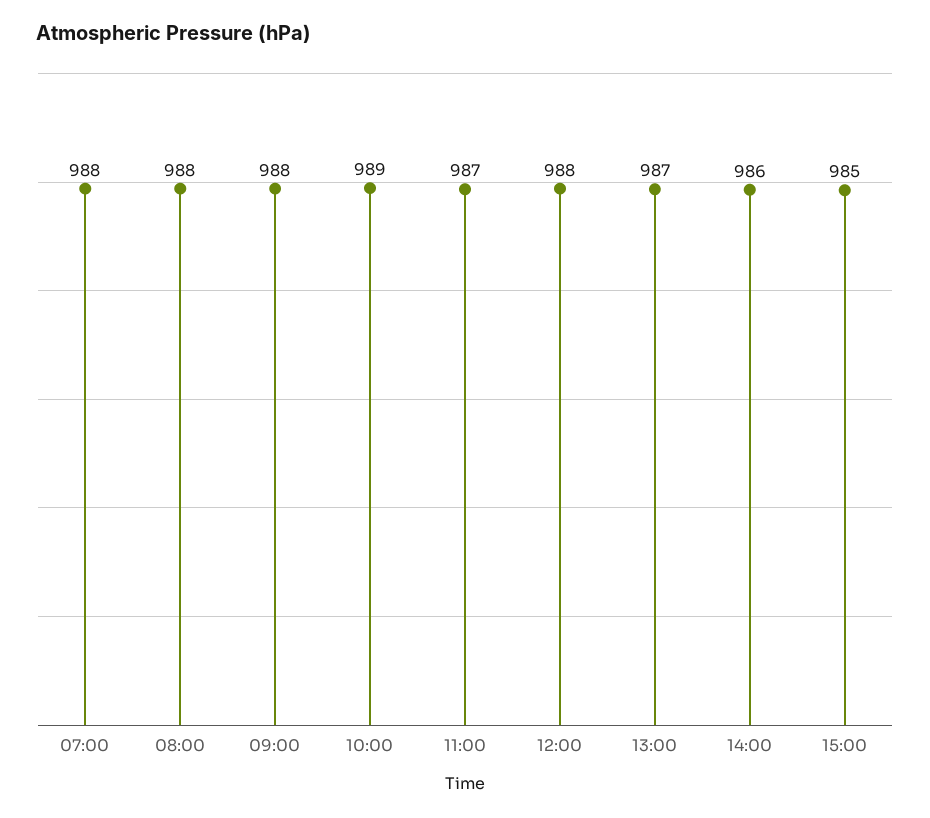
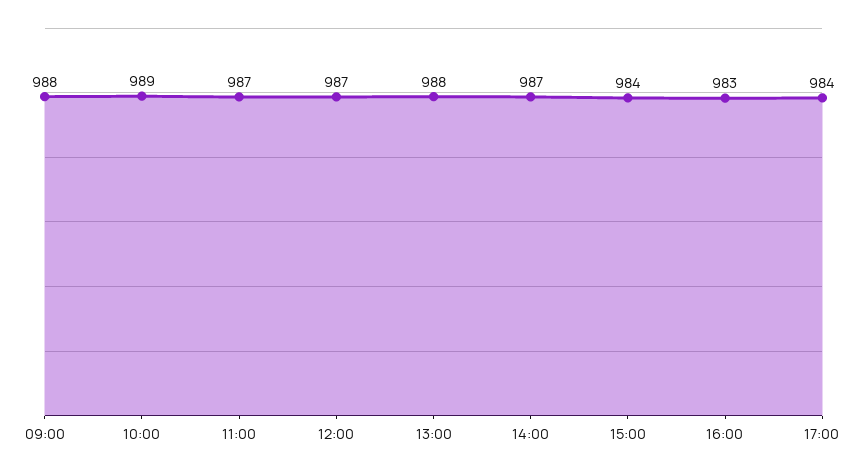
07:00: 988 -> none
08:00: 988 -> none
12:00: 988 -> 987
13:00: 987 -> 988
14:00: 986 -> 987
15:00: 985 -> 984
16:00: none -> 983
17:00: none -> 984

